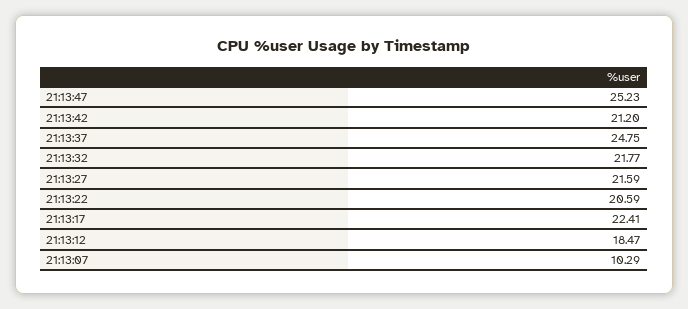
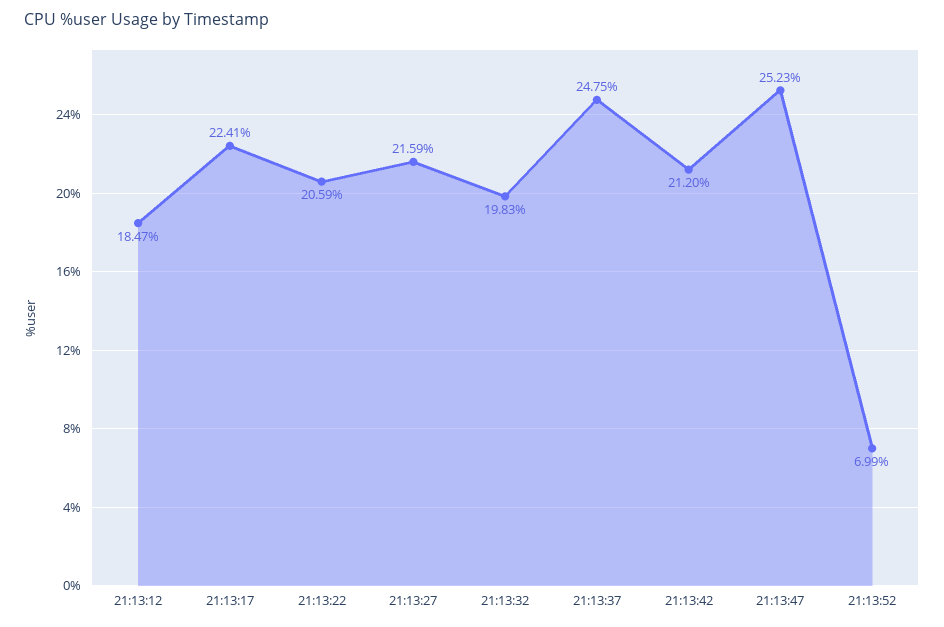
21:13:32: 21.77 -> 19.83
21:13:07: 10.29 -> none
21:13:52: none -> 6.99

